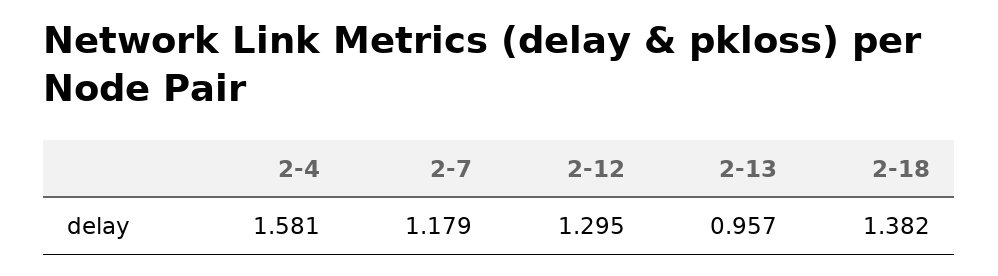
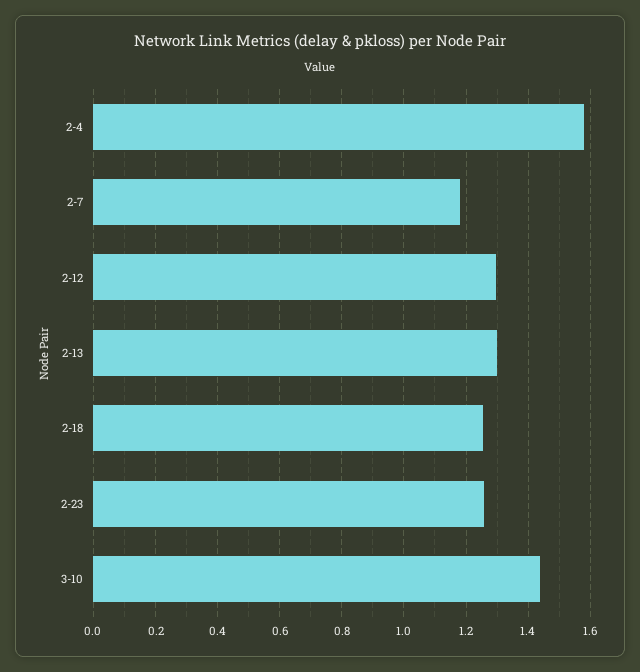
2-13: 0.957 -> 1.3
2-18: 1.382 -> 1.26
2-23: none -> 1.26
3-10: none -> 1.44

